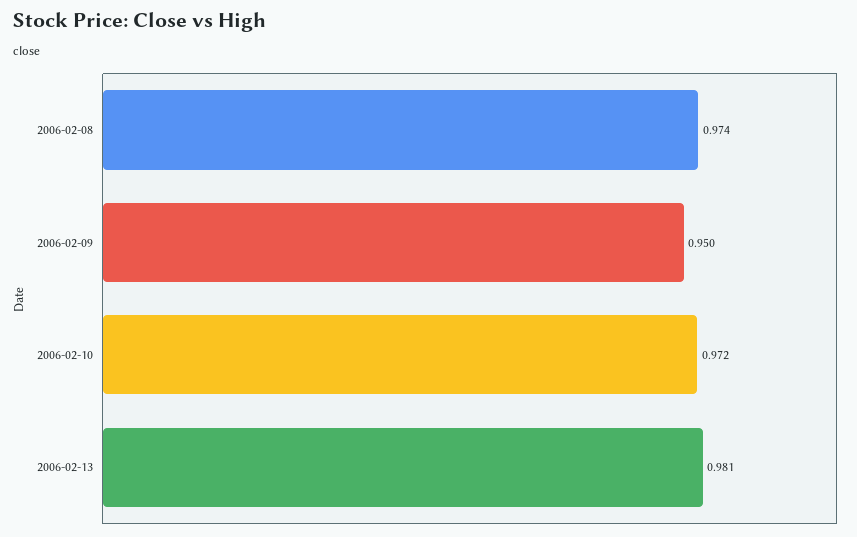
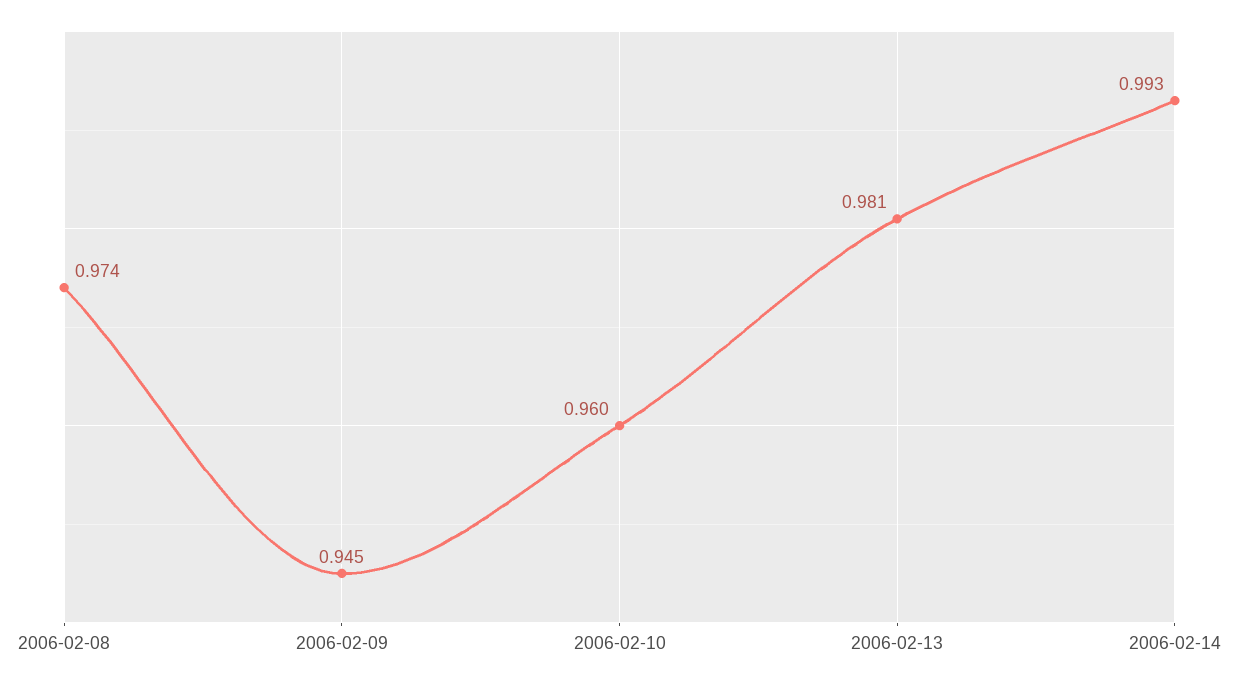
2006-02-09: 0.95 -> 0.945
2006-02-10: 0.972 -> 0.96
2006-02-14: none -> 0.993

